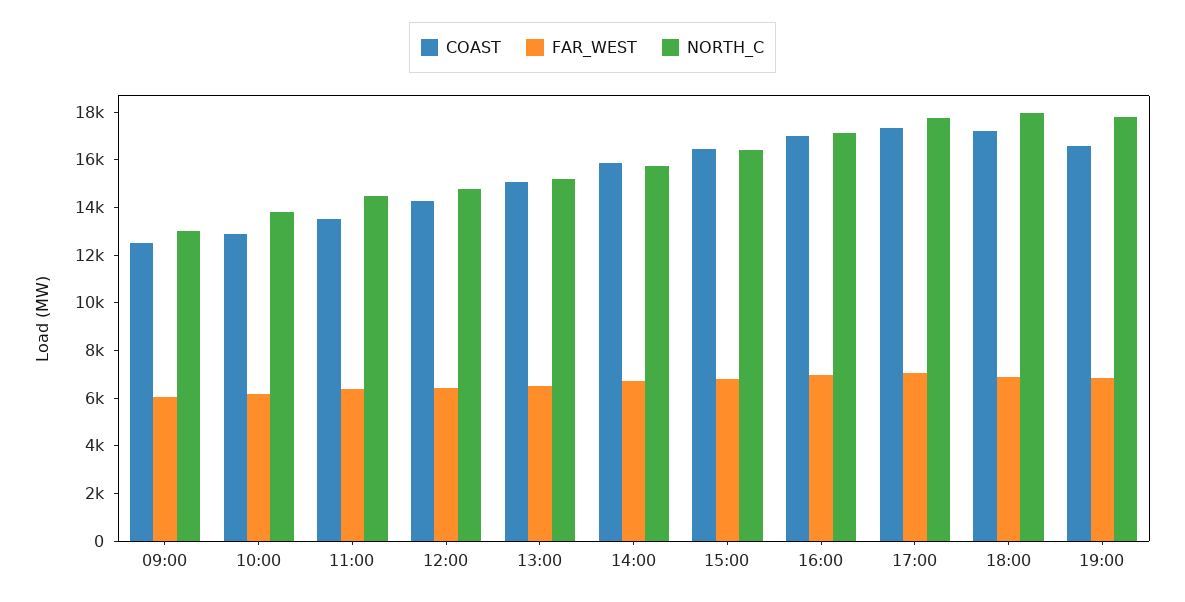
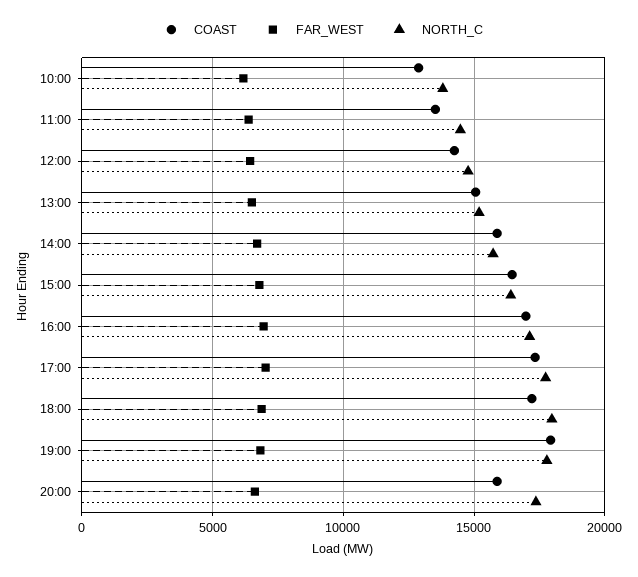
COAST, 09:00: 12500 -> none
FAR_WEST, 09:00: 6000 -> none
NORTH_C, 09:00: 13000 -> none
COAST, 19:00: 16500 -> 18000
COAST, 20:00: none -> 16000
FAR_WEST, 20:00: none -> 6500
NORTH_C, 20:00: none -> 17500

